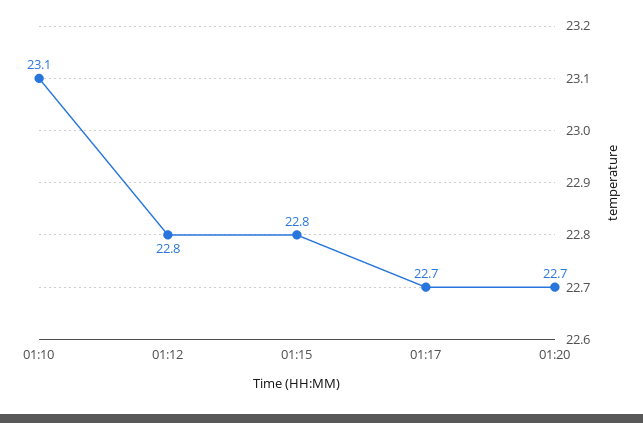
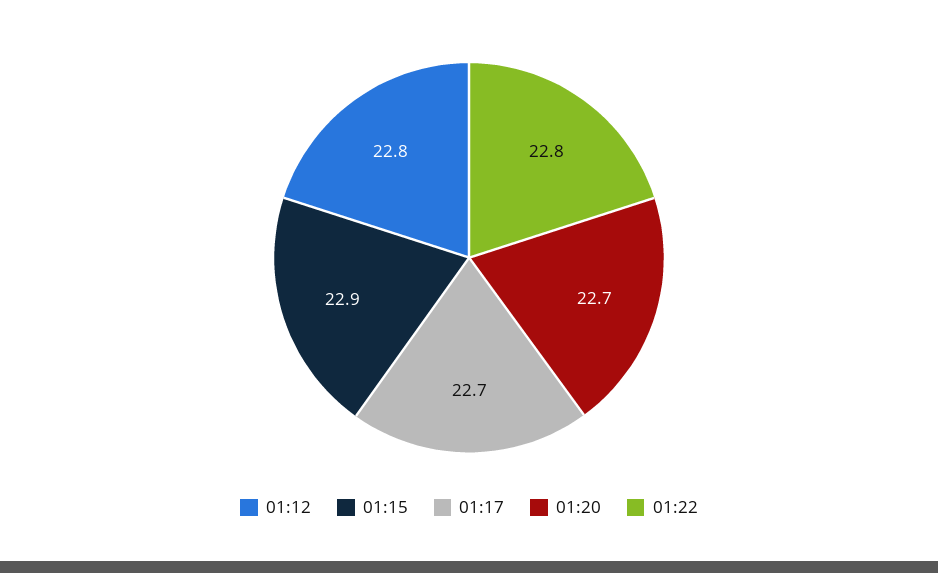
01:10: 23.1 -> none
01:15: 22.8 -> 22.9
01:22: none -> 22.8

